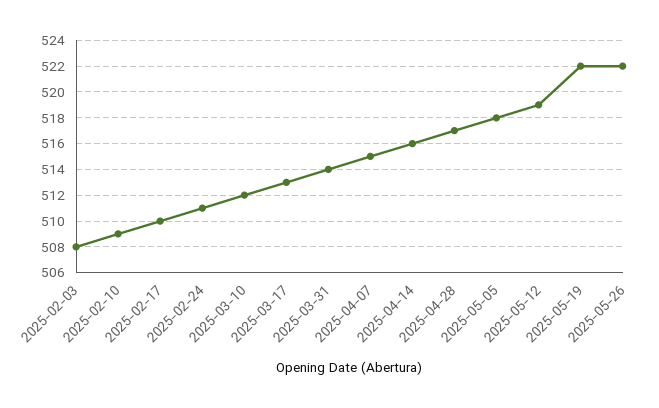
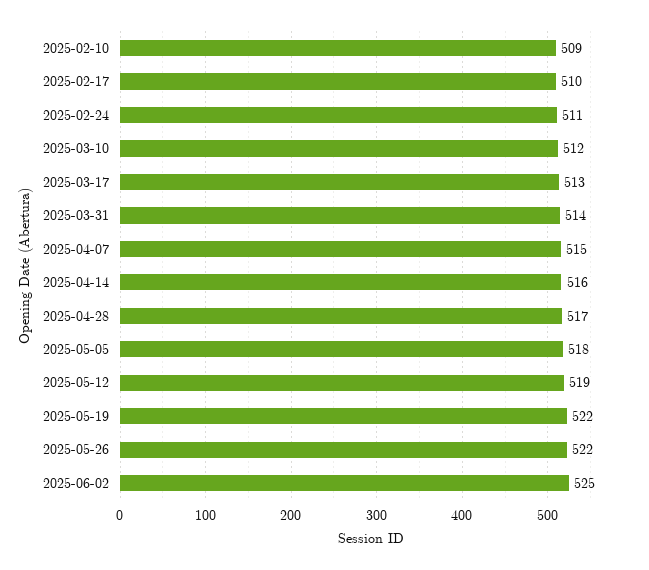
2025-02-03: 508 -> none
2025-06-02: none -> 525

